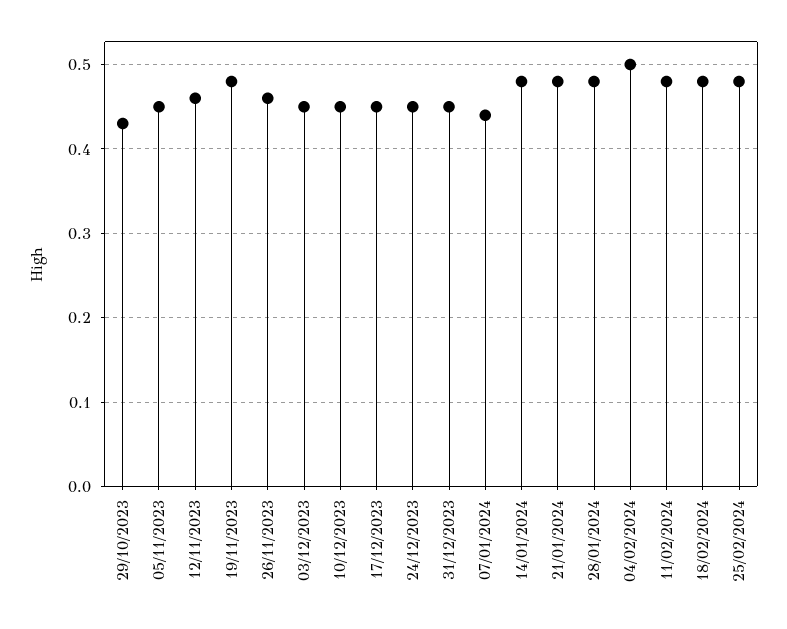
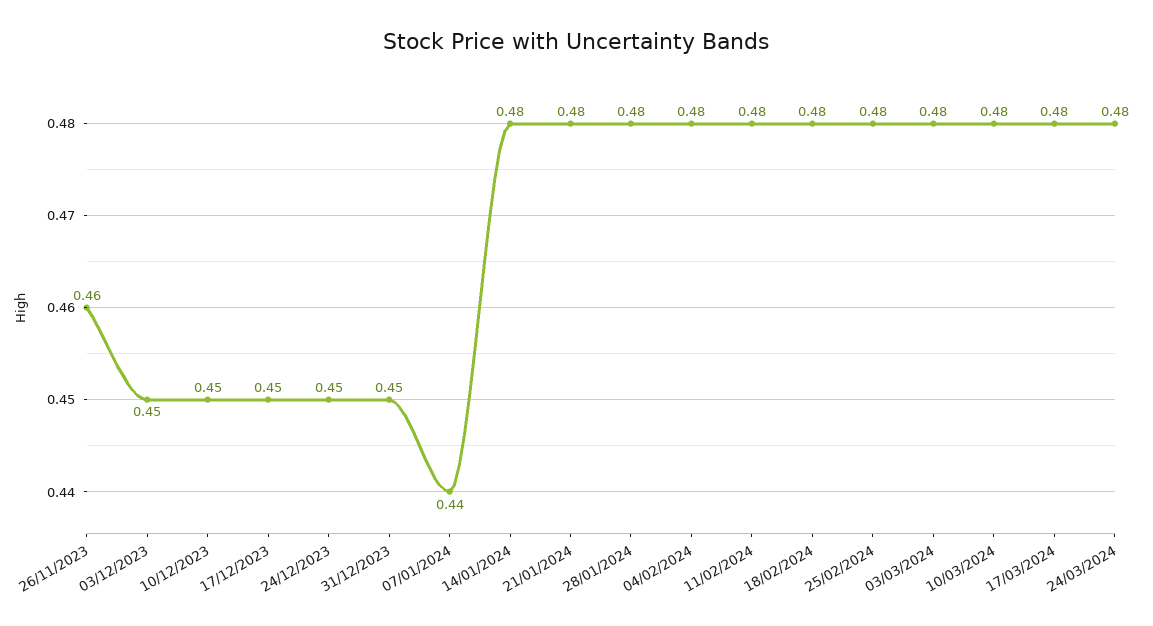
29/10/2023: 0.43 -> none
05/11/2023: 0.45 -> none
12/11/2023: 0.46 -> none
19/11/2023: 0.48 -> none
04/02/2024: 0.5 -> 0.48
03/03/2024: none -> 0.48
10/03/2024: none -> 0.48
17/03/2024: none -> 0.48
24/03/2024: none -> 0.48

